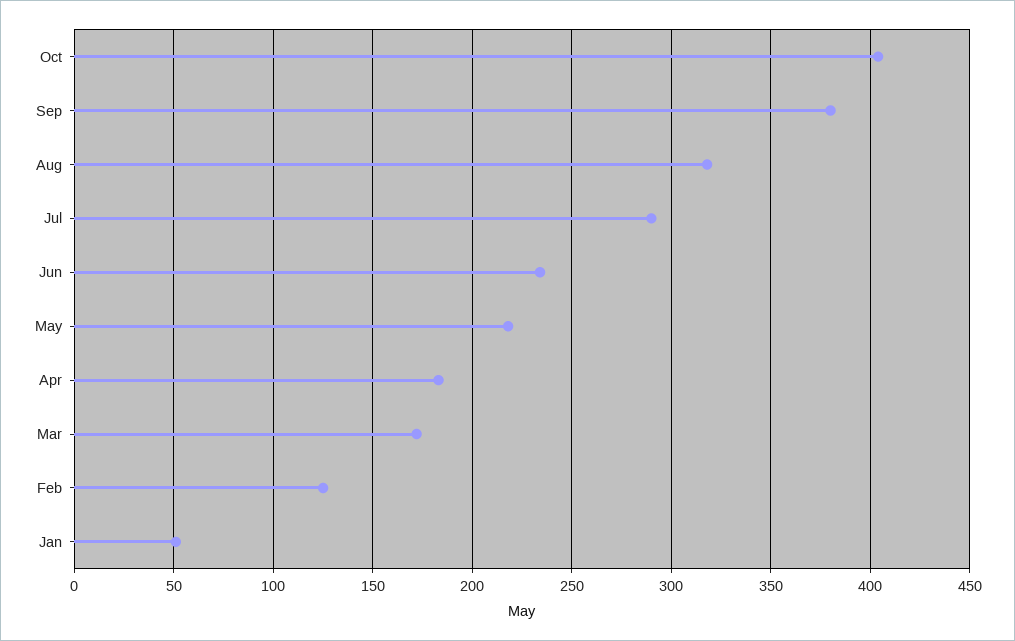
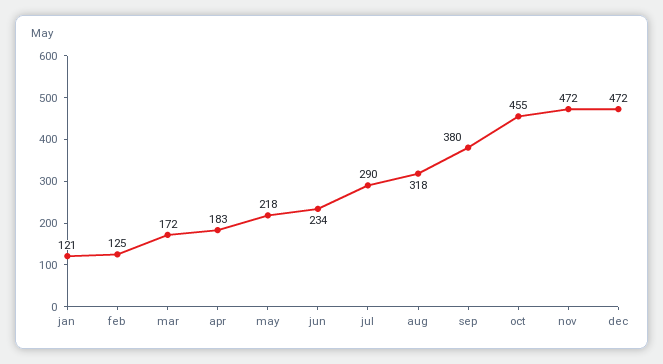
Oct: 405 -> 455
Jan: 50 -> 121
nov: none -> 472
dec: none -> 472

